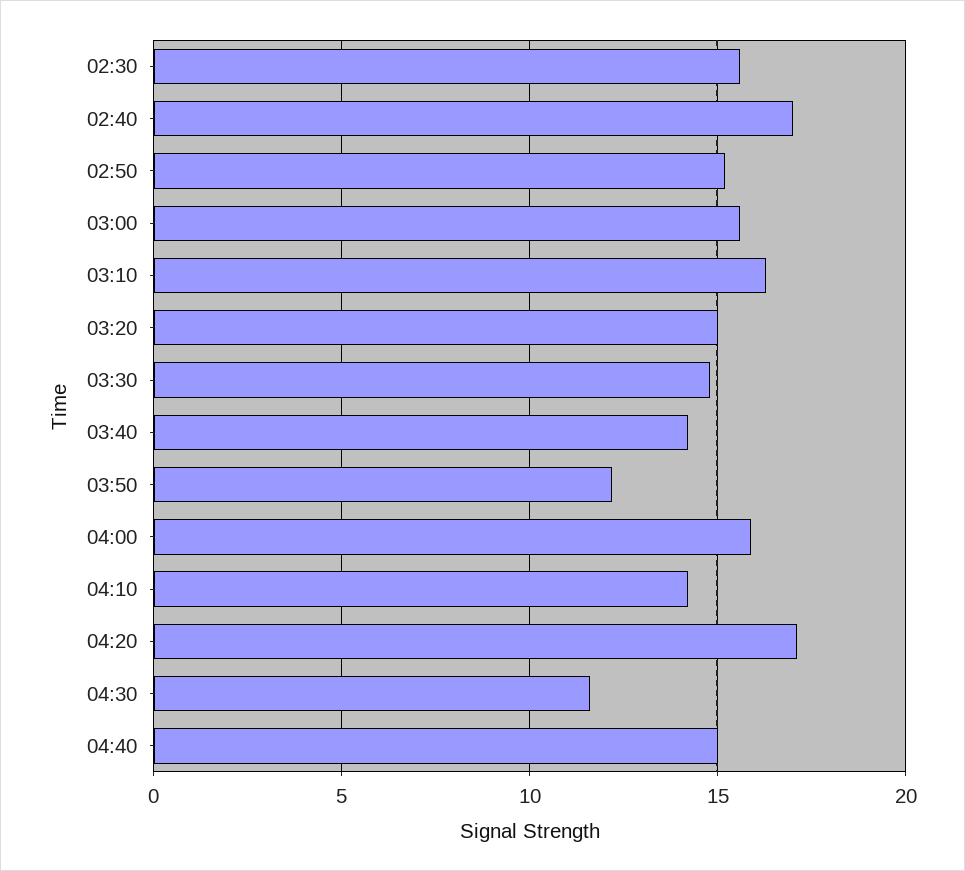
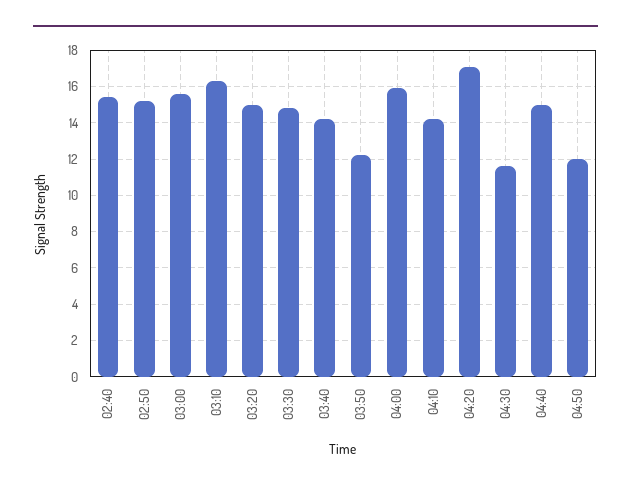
02:30: 15.5 -> none
02:40: 17 -> 15.5
04:50: none -> 12

